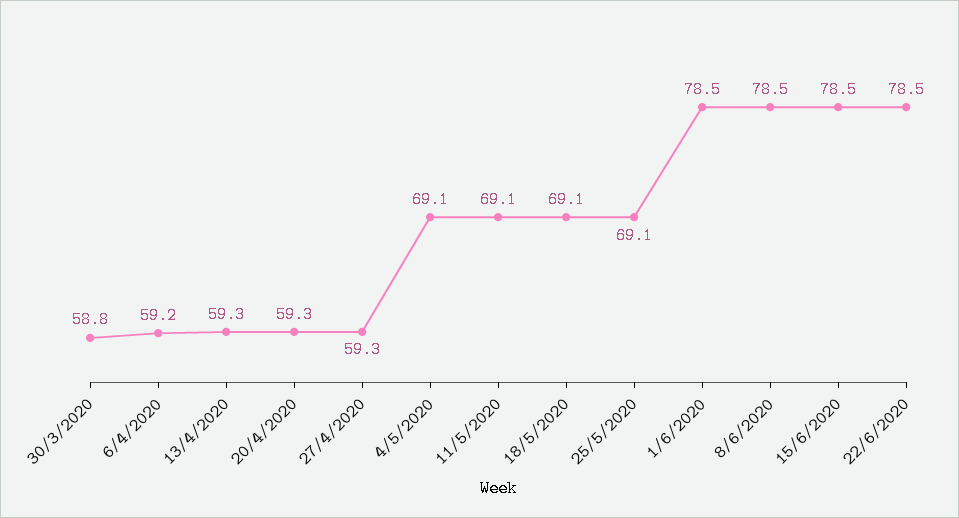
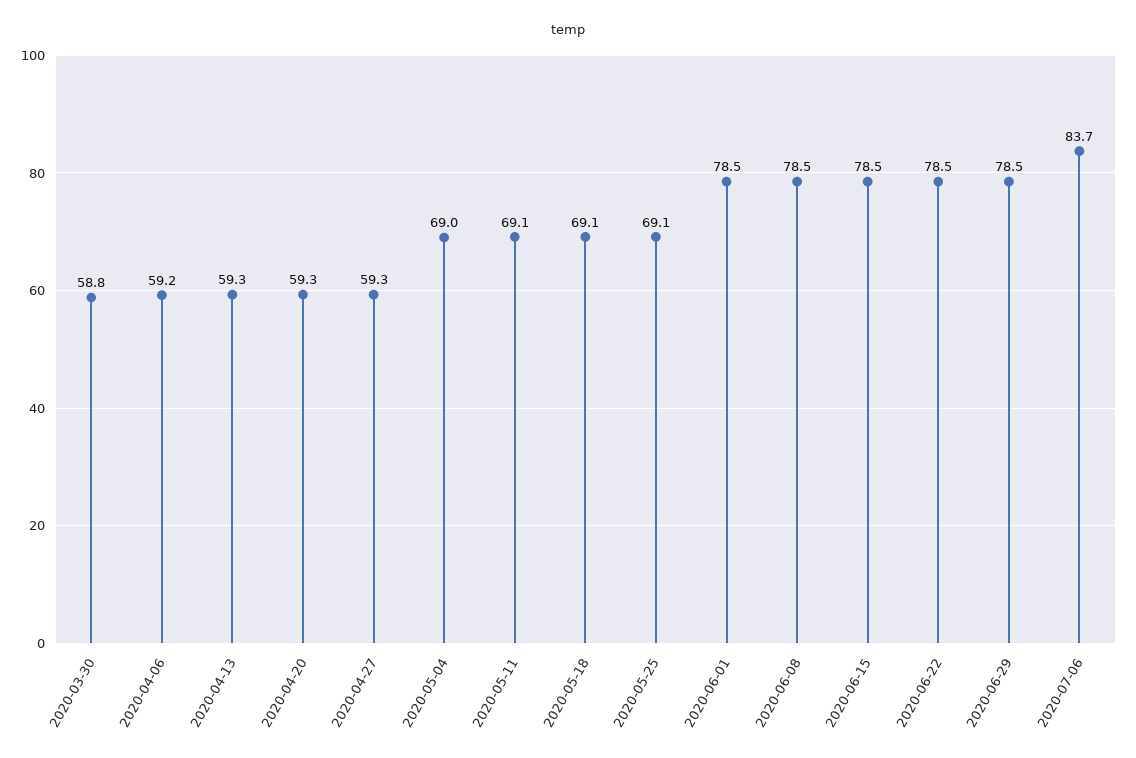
4/5/2020: 69.1 -> 69
2020-06-29: none -> 78.5
2020-07-06: none -> 83.7

